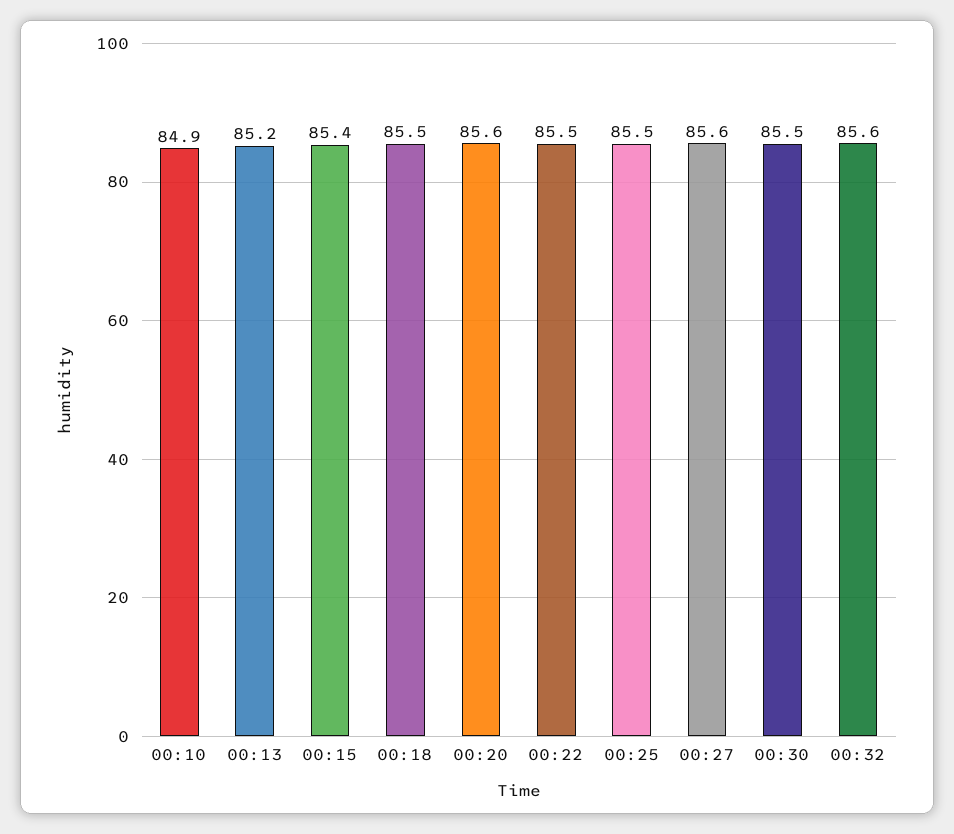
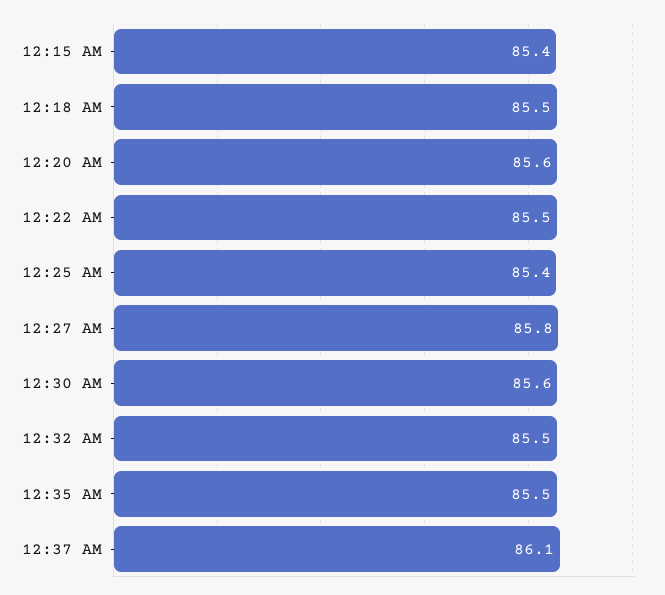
00:10: 84.9 -> none
00:13: 85.2 -> none
00:25: 85.5 -> 85.4
00:27: 85.6 -> 85.8
00:30: 85.5 -> 85.6
00:32: 85.6 -> 85.5
12:35 AM: none -> 85.5
12:37 AM: none -> 86.1

